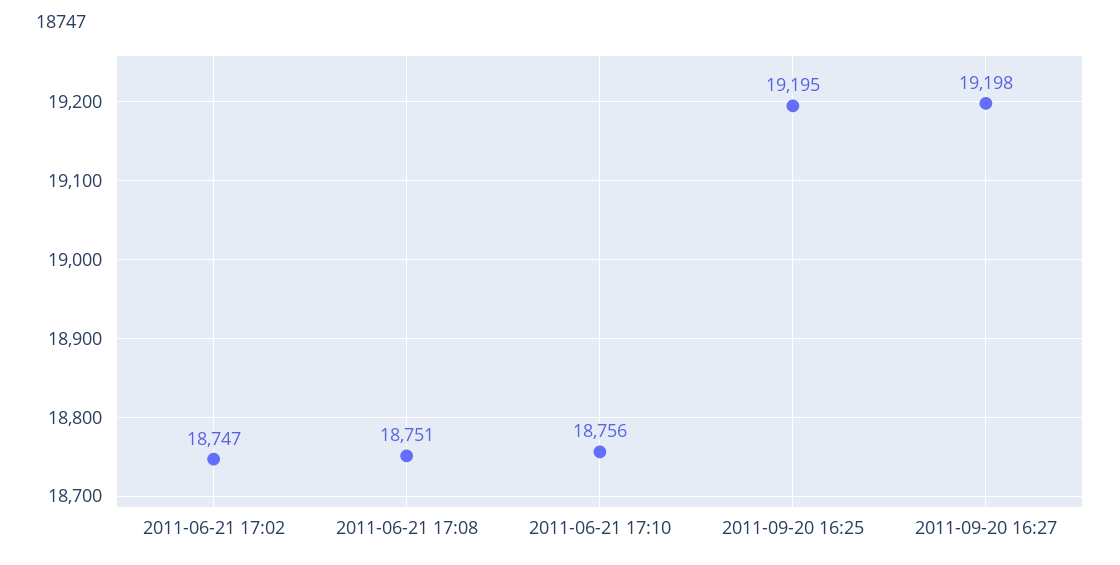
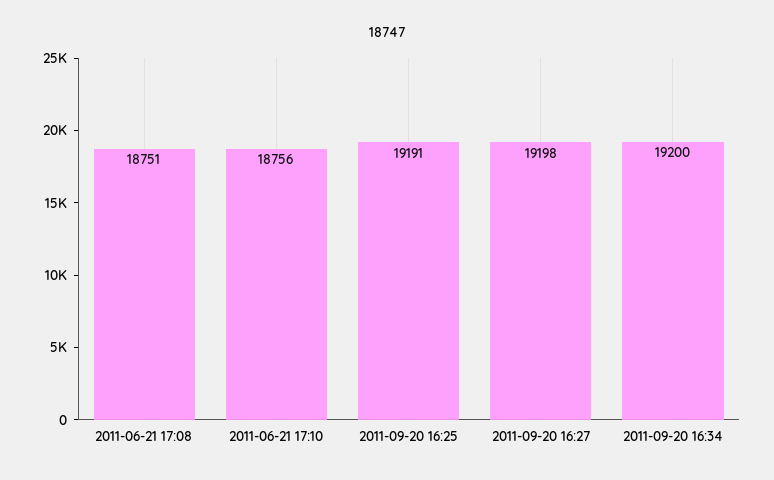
2011-06-21 17:02: 18747 -> none
2011-09-20 16:25: 19195 -> 19191
2011-09-20 16:34: none -> 19200

